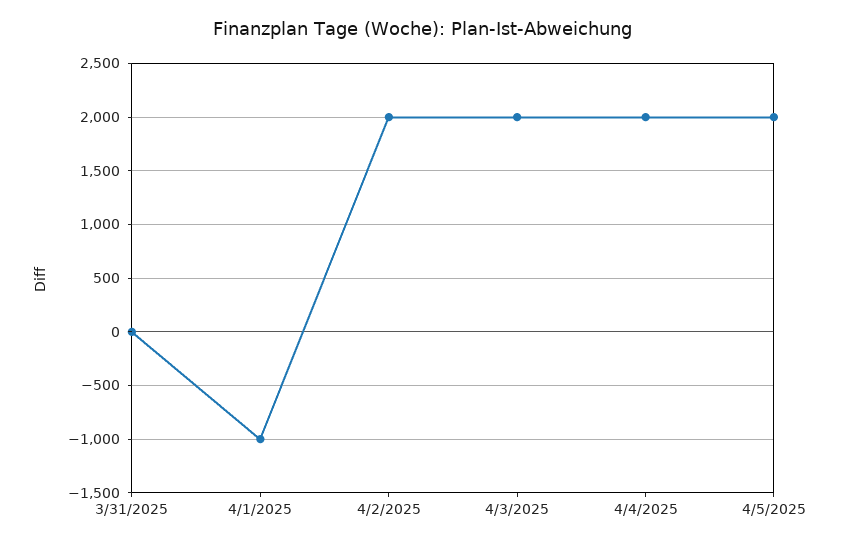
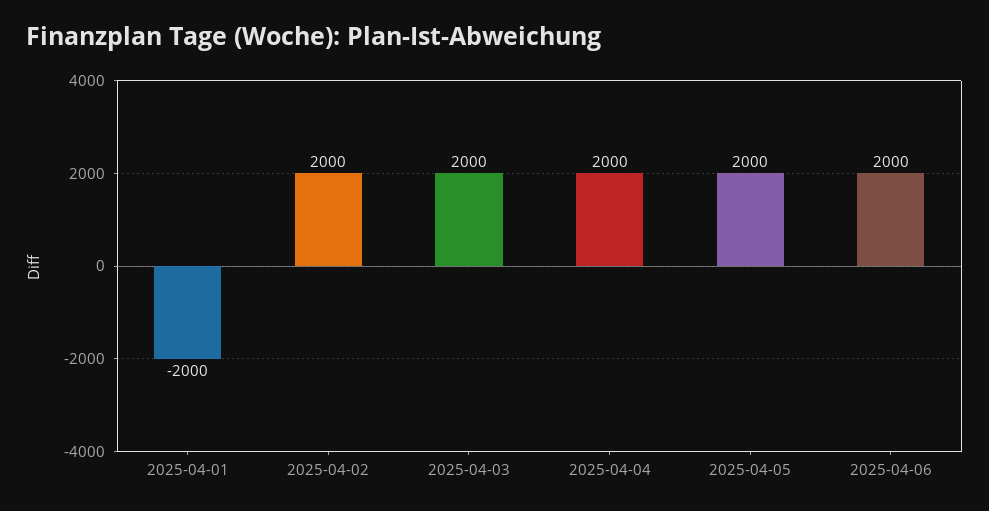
3/31/2025: 0 -> none
4/1/2025: -1000 -> -2000
2025-04-06: none -> 2000

